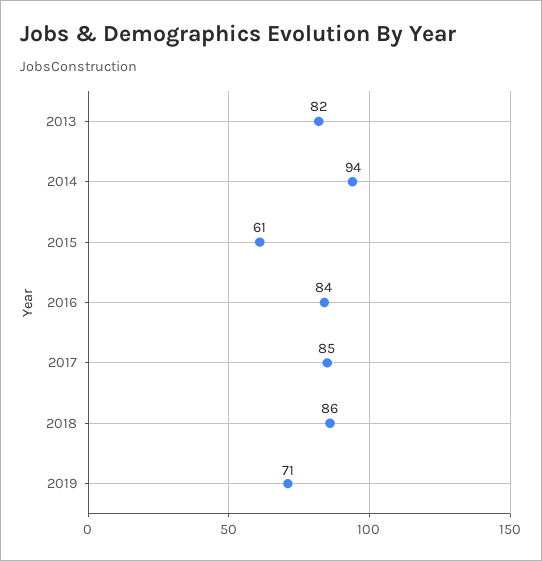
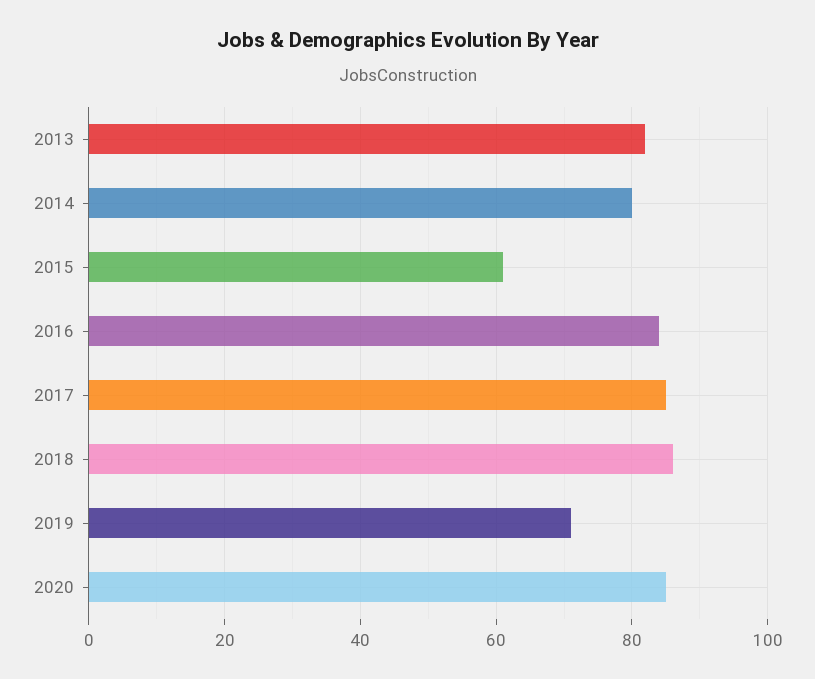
2014: 94 -> 80
2020: none -> 85

